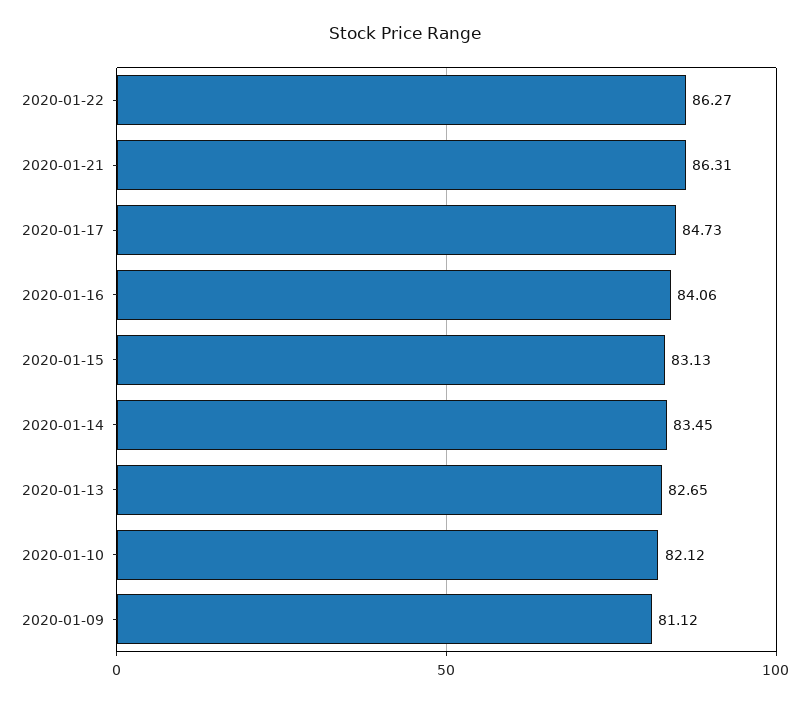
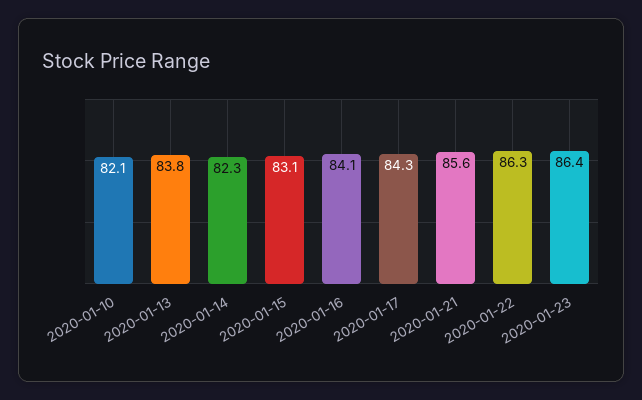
2020-01-21: 86.31 -> 85.6
2020-01-17: 84.73 -> 84.3
2020-01-14: 83.45 -> 82.3
2020-01-13: 82.65 -> 83.8
2020-01-09: 81.12 -> none
2020-01-23: none -> 86.4

